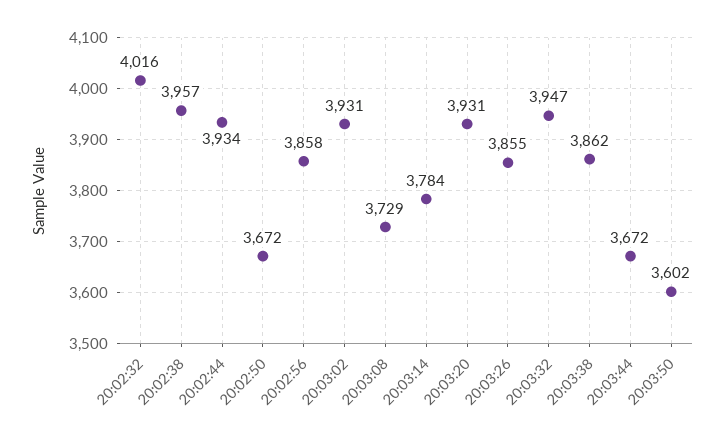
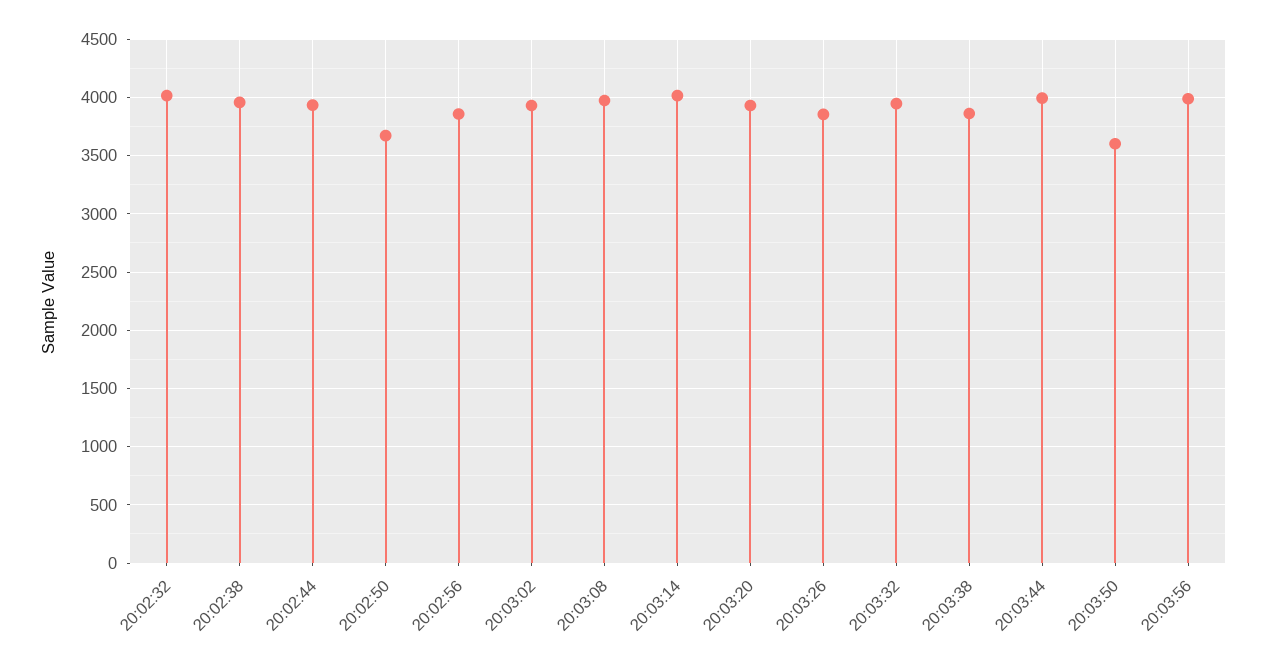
20:03:08: 3729 -> 4000
20:03:14: 3784 -> 4000
20:03:44: 3672 -> 4000
20:03:56: none -> 4000

